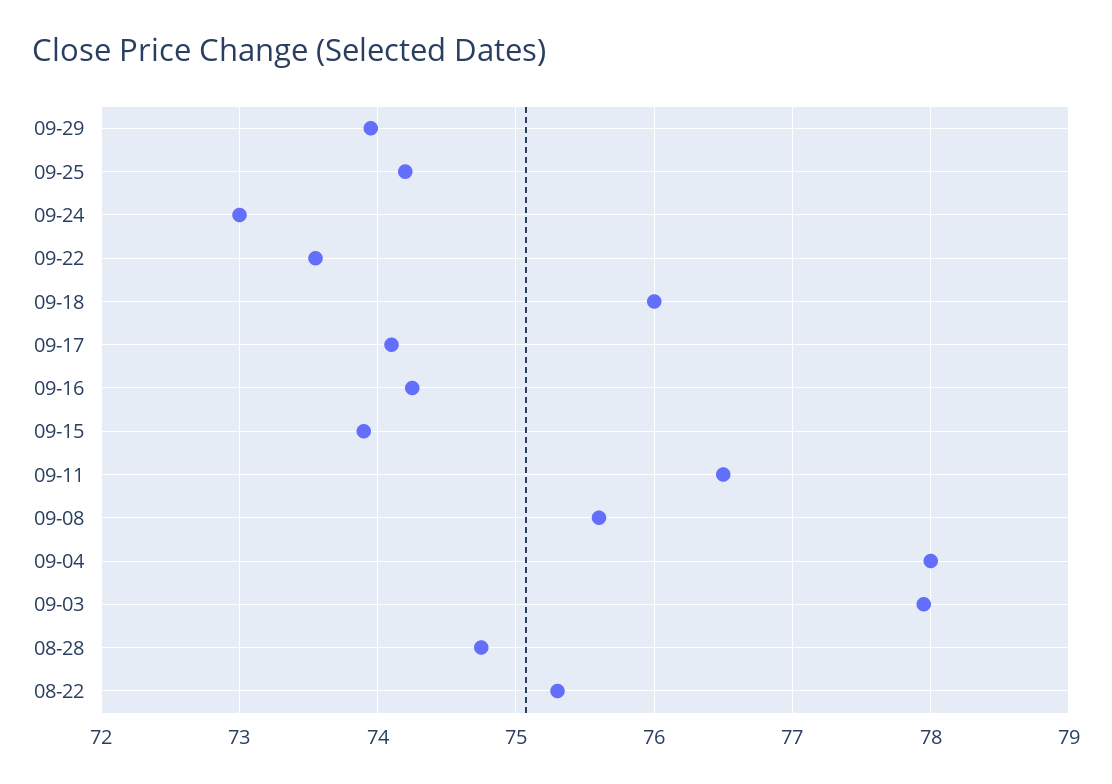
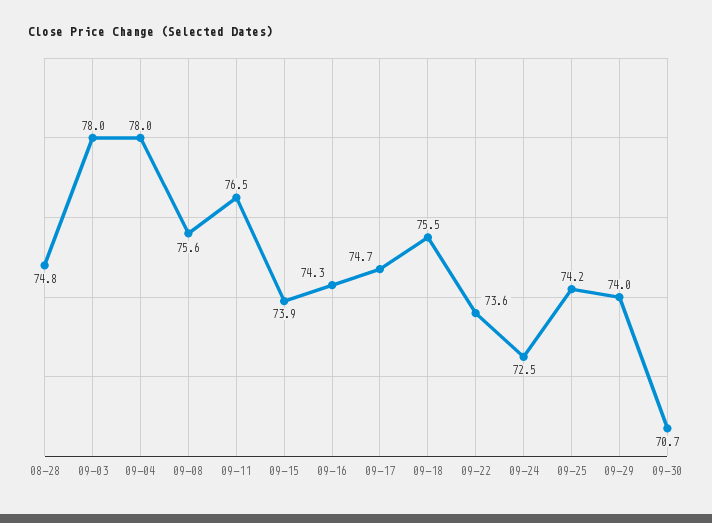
09-24: 73 -> 72.5
09-18: 76 -> 75.5
09-17: 74.1 -> 74.7
08-22: 75.3 -> none
09-30: none -> 70.7

